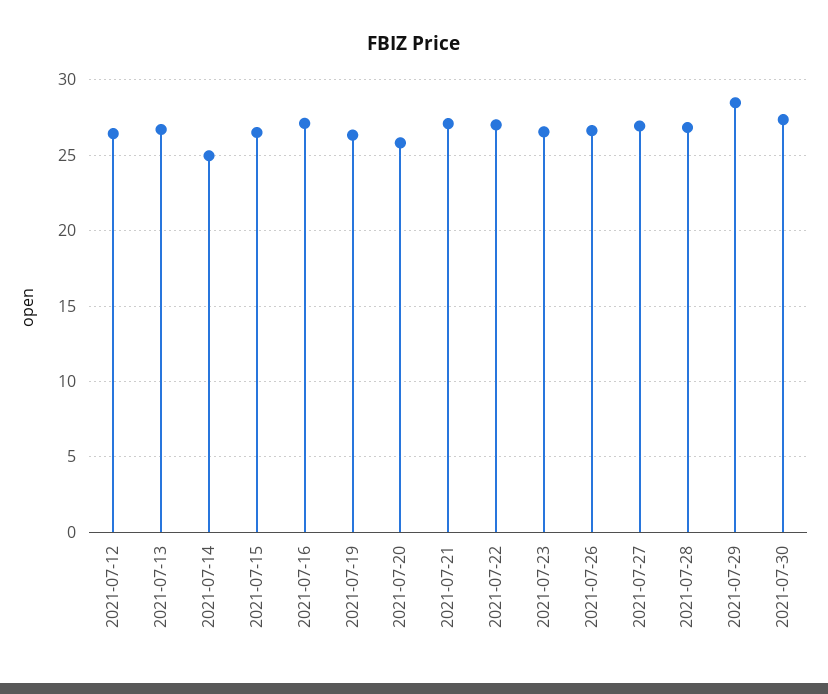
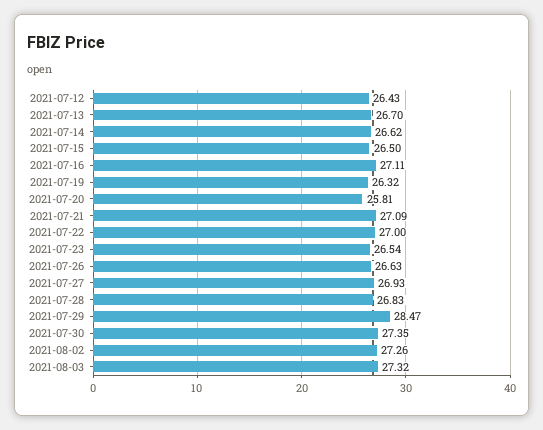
2021-07-14: 25 -> 26.62
2021-08-02: none -> 27.26
2021-08-03: none -> 27.32

